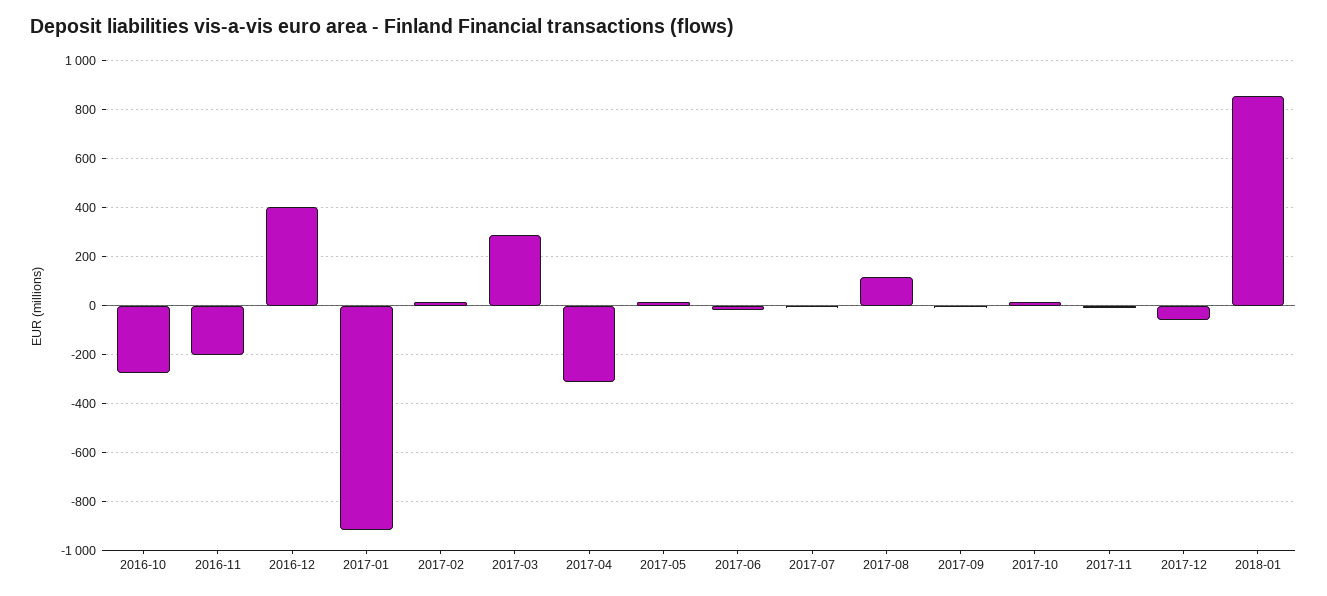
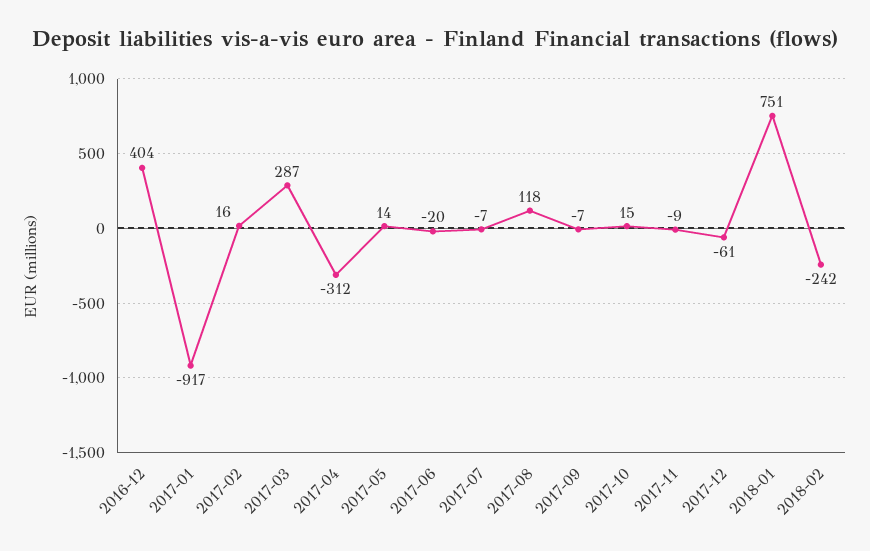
2016-10: -275 -> none
2016-11: -200 -> none
2018-01: 850 -> 751
2018-02: none -> -242

